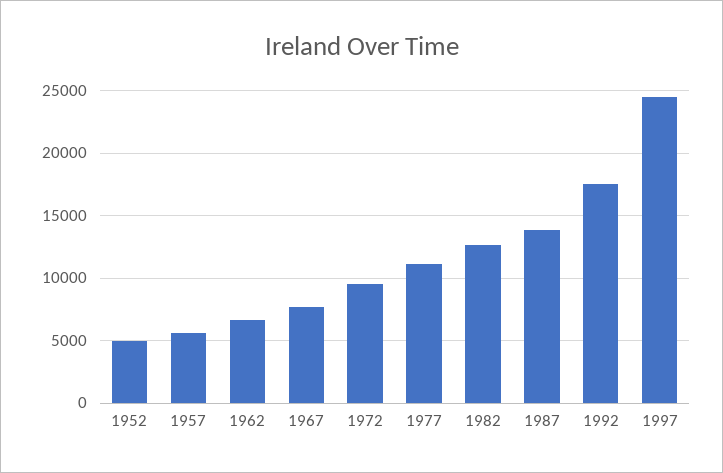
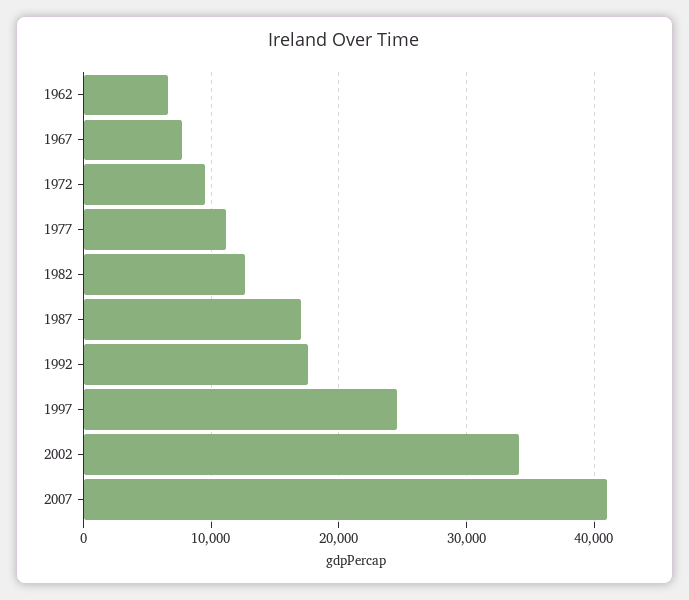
1952: 5000 -> none
1957: 5500 -> none
1987: 14000 -> 17000
2002: none -> 34000
2007: none -> 41000

